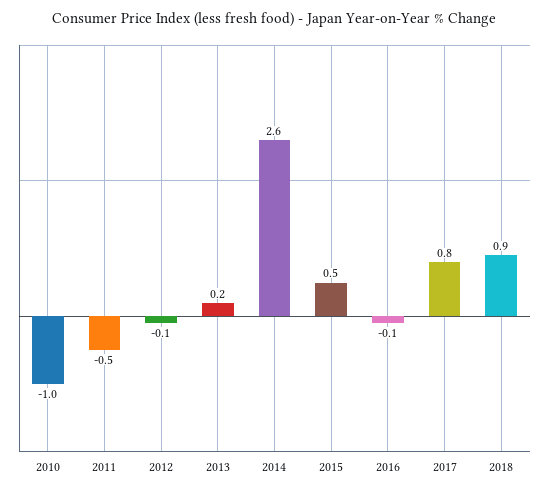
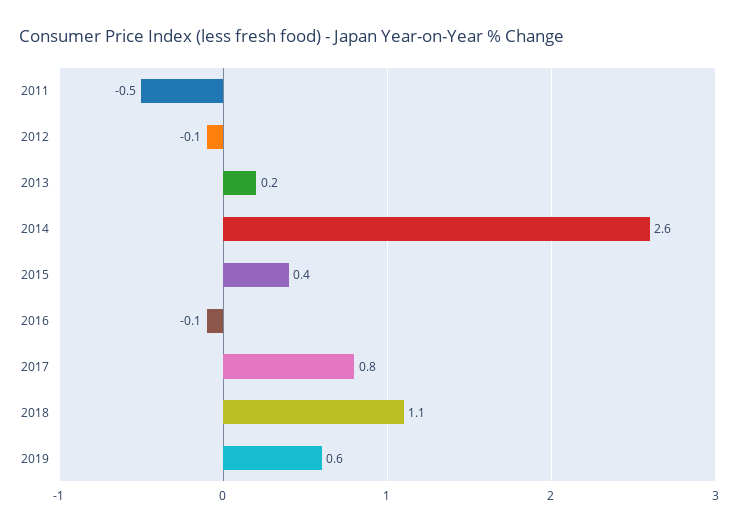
2010: -1 -> none
2015: 0.5 -> 0.4
2018: 0.9 -> 1.1
2019: none -> 0.6

